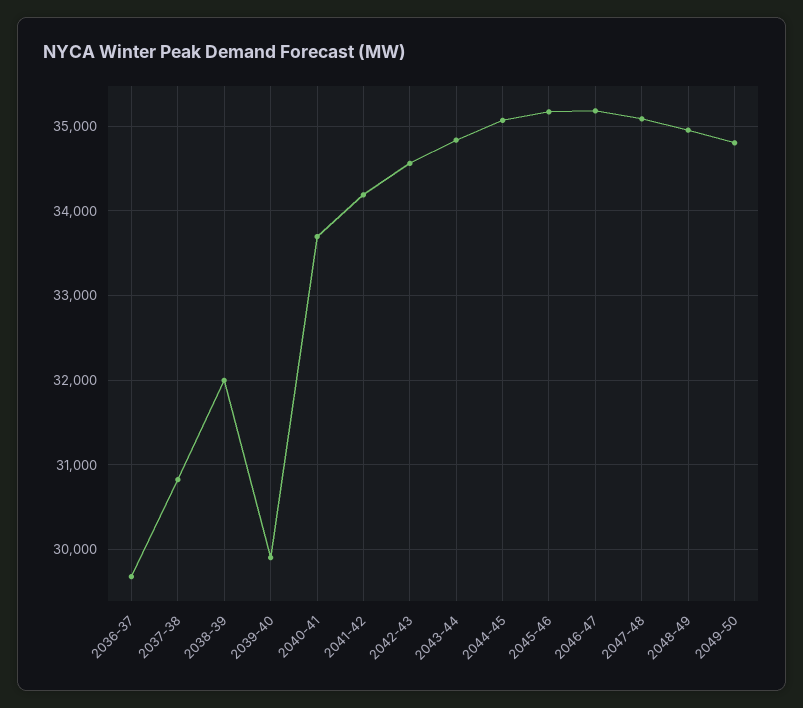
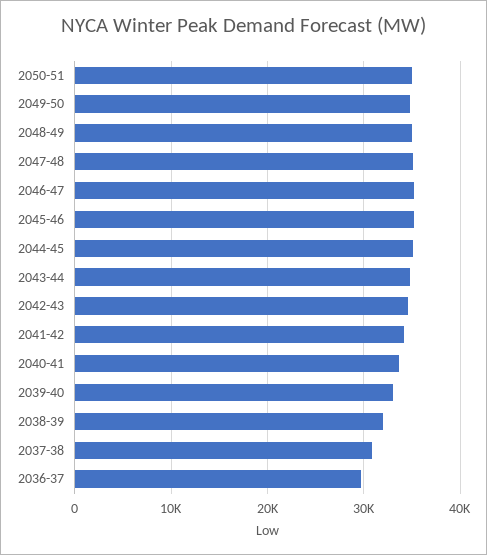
2039-40: 29900 -> 33000
2050-51: none -> 35000

